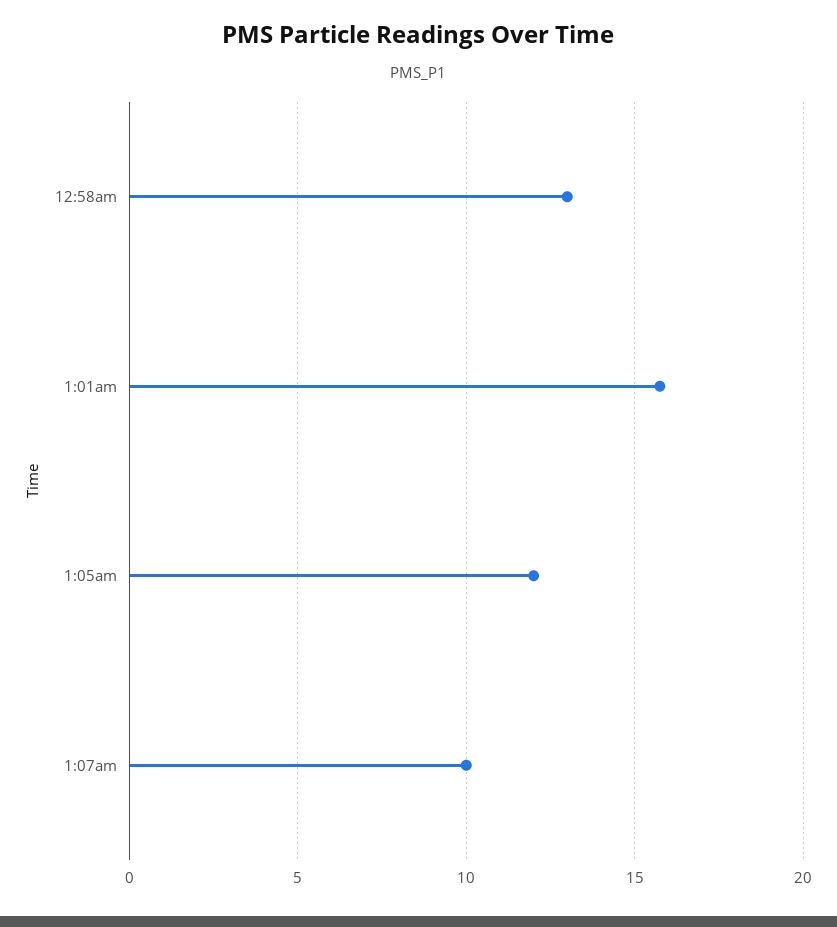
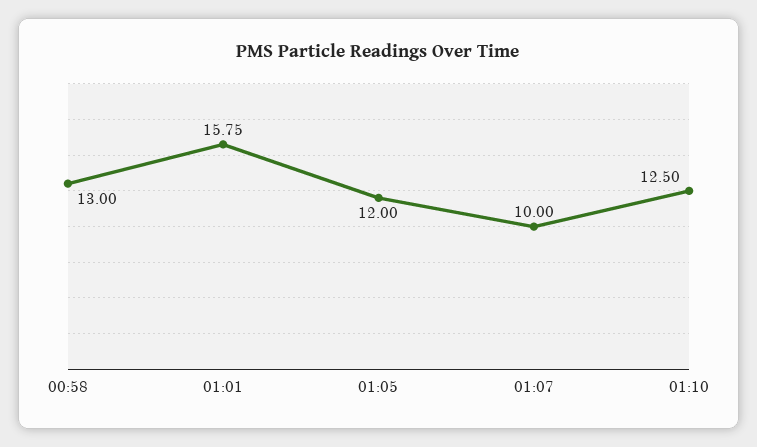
01:10: none -> 12.5

